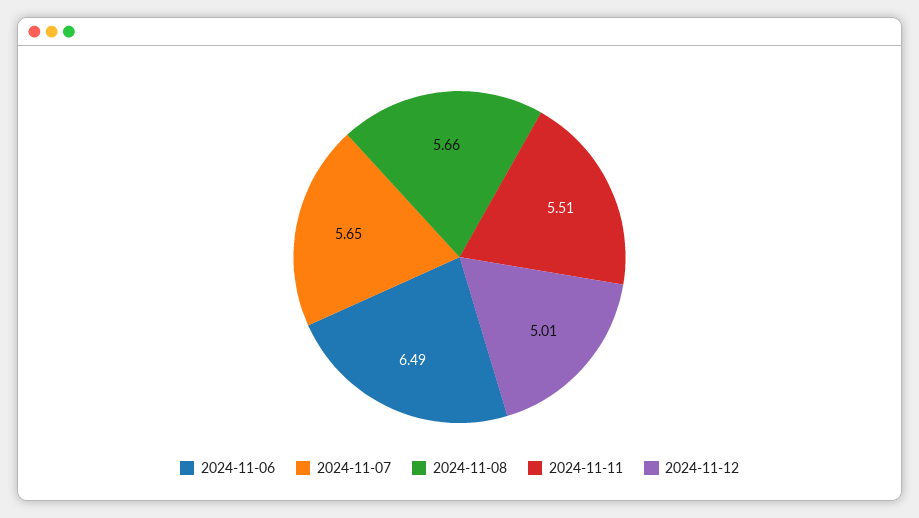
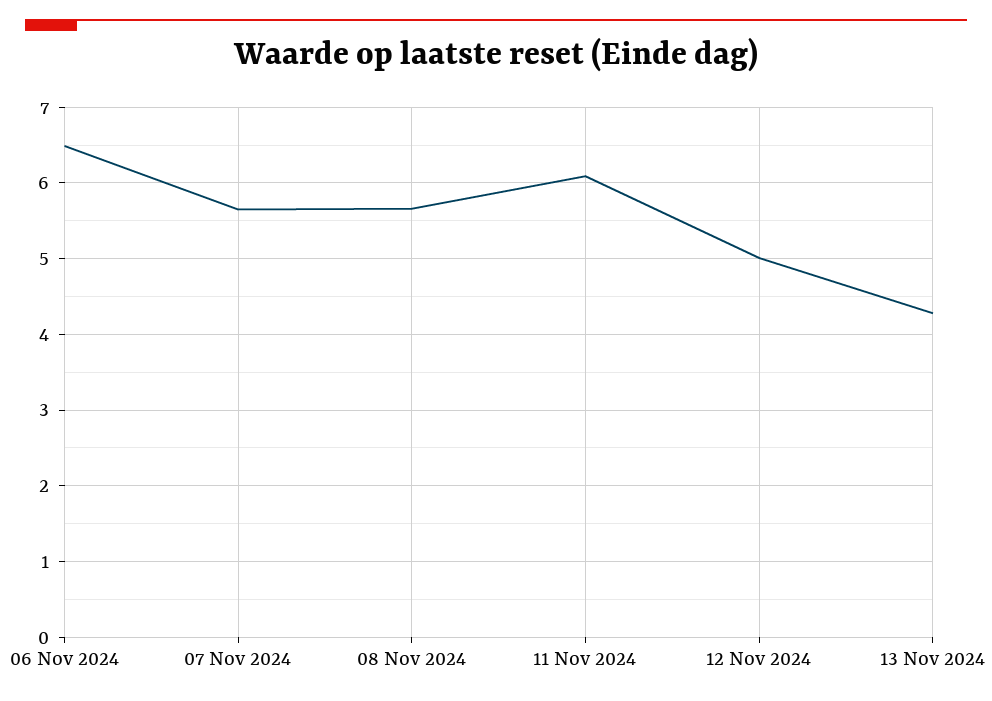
2024-11-11: 5.51 -> 6.1
13 Nov 2024: none -> 4.3

